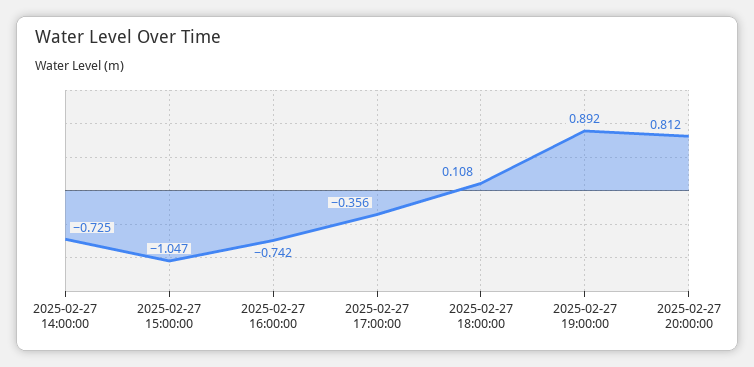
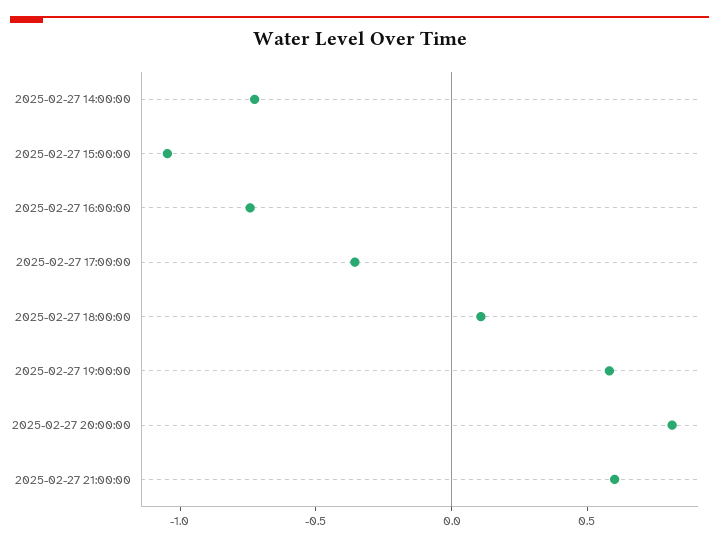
2025-02-27 19:00:00: 0.892 -> 0.6
2025-02-27 21:00:00: none -> 0.6

